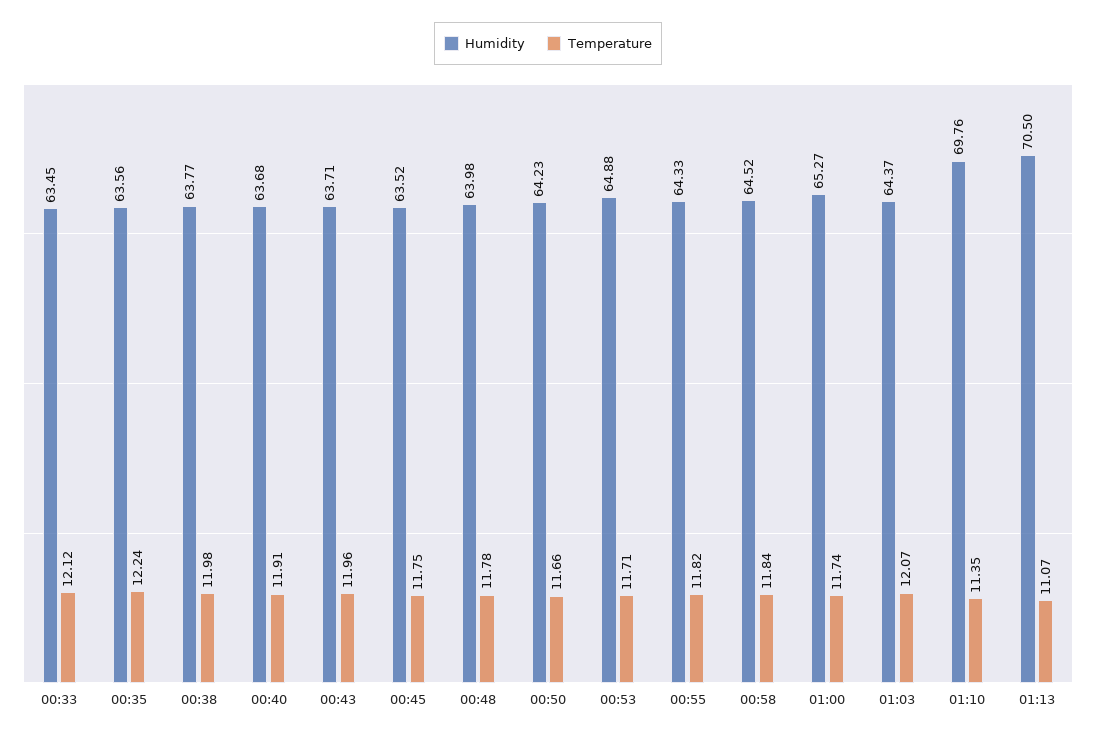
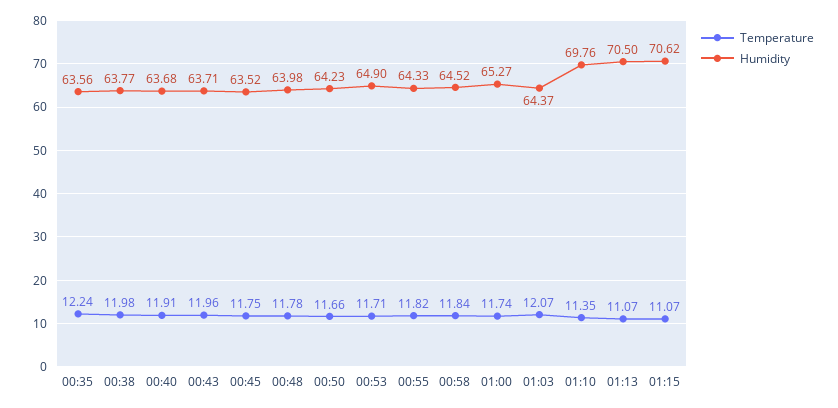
Humidity, 00:33: 63.45 -> none
Temperature, 00:33: 12.12 -> none
Humidity, 00:53: 64.88 -> 64.9
Temperature, 01:15: none -> 11.07
Humidity, 01:15: none -> 70.62

